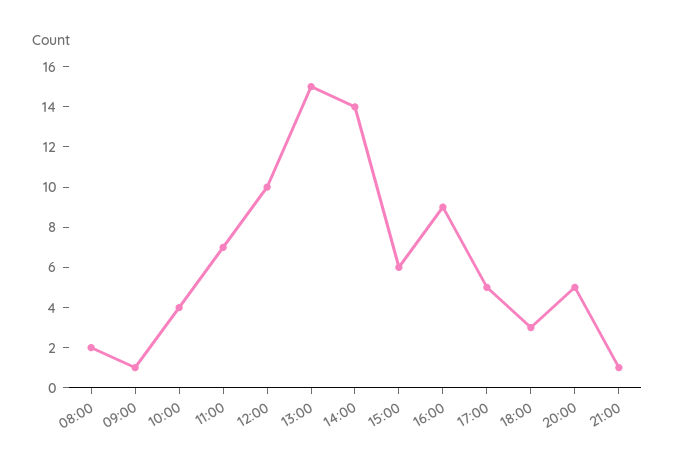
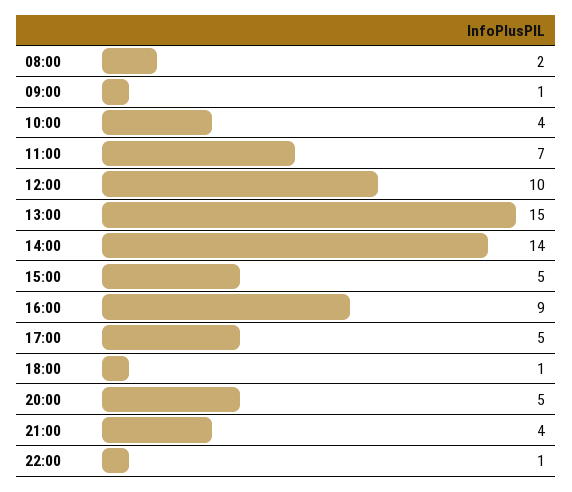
15:00: 6 -> 5
18:00: 3 -> 1
21:00: 1 -> 4
22:00: none -> 1

